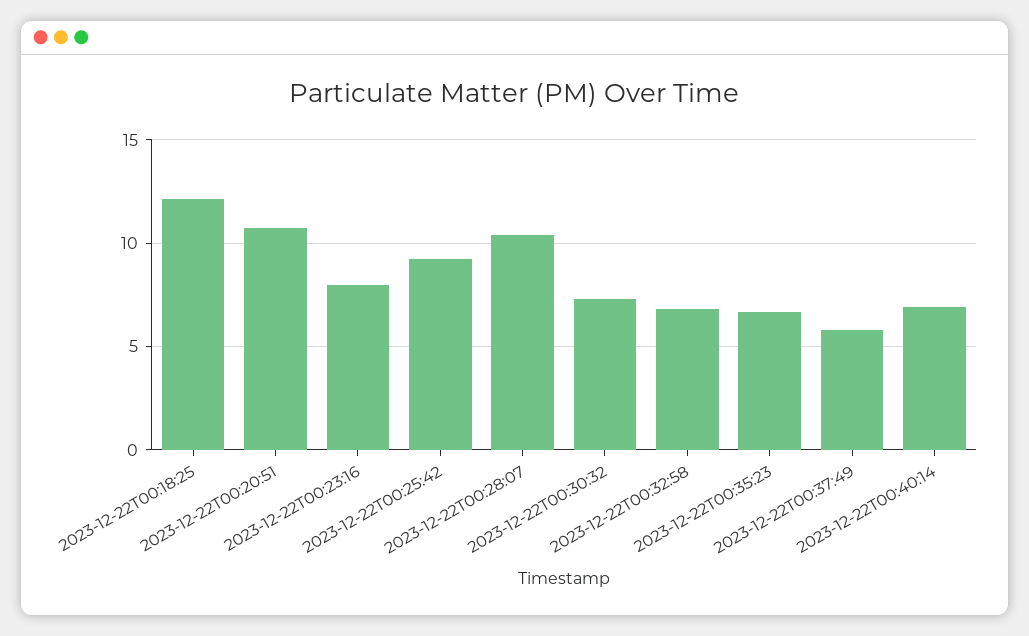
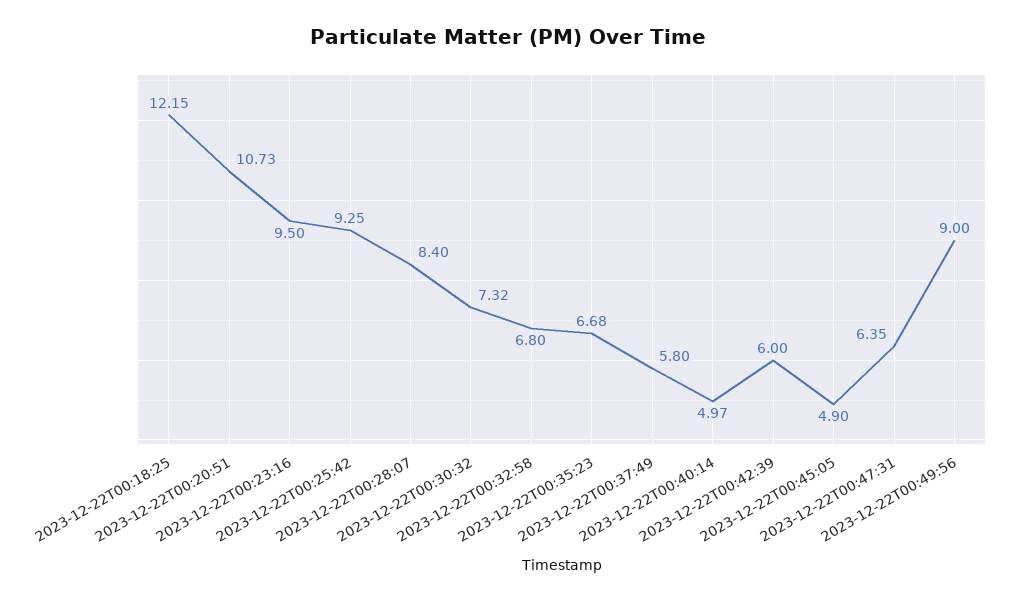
2023-12-22T00:23:16: 8 -> 9.5
2023-12-22T00:28:07: 10.5 -> 8.4
2023-12-22T00:40:14: 7 -> 4.97
2023-12-22T00:42:39: none -> 6
2023-12-22T00:45:05: none -> 4.9
2023-12-22T00:47:31: none -> 6.35
2023-12-22T00:49:56: none -> 9

